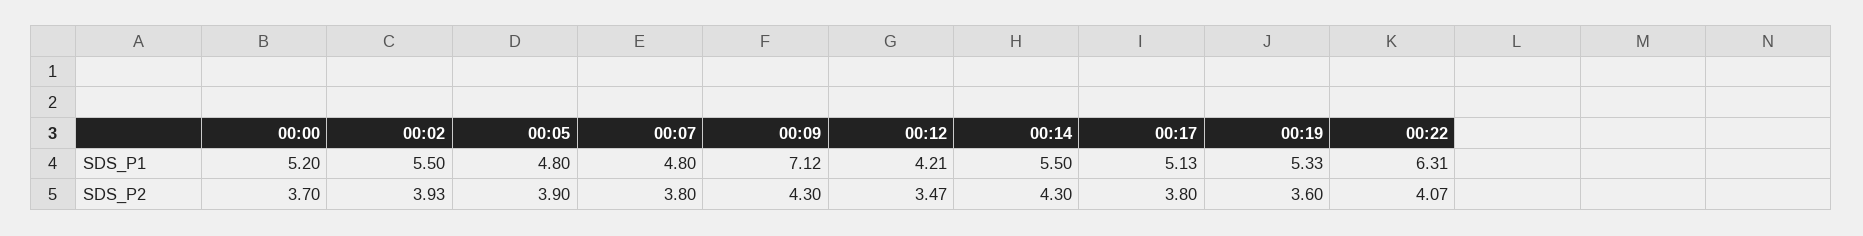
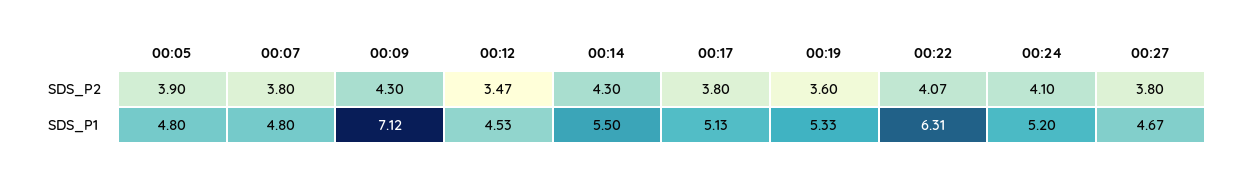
00:00, SDS_P1: 5.2 -> none
00:02, SDS_P1: 5.5 -> none
00:12, SDS_P1: 4.21 -> 4.53
00:00, SDS_P2: 3.7 -> none
00:02, SDS_P2: 3.93 -> none
00:24, SDS_P2: none -> 4.1
00:27, SDS_P2: none -> 3.8
00:24, SDS_P1: none -> 5.2
00:27, SDS_P1: none -> 4.67

